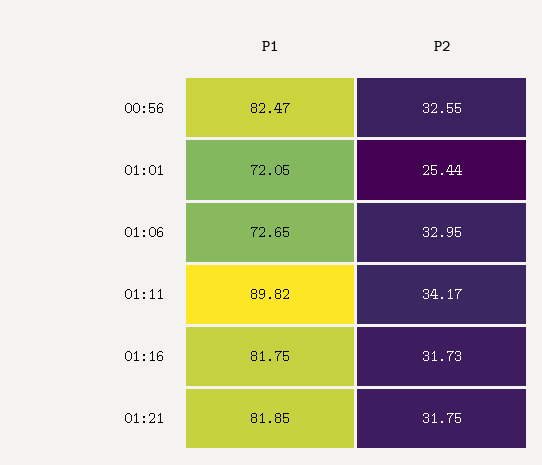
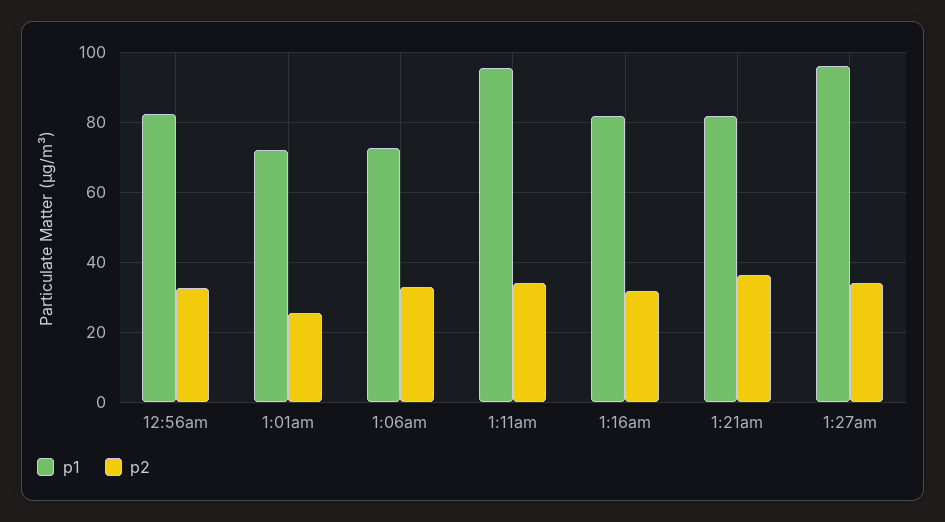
P1, 01:11: 89.82 -> 96
P2, 01:21: 31.75 -> 36
P1, 1:27am: none -> 96
P2, 1:27am: none -> 34

